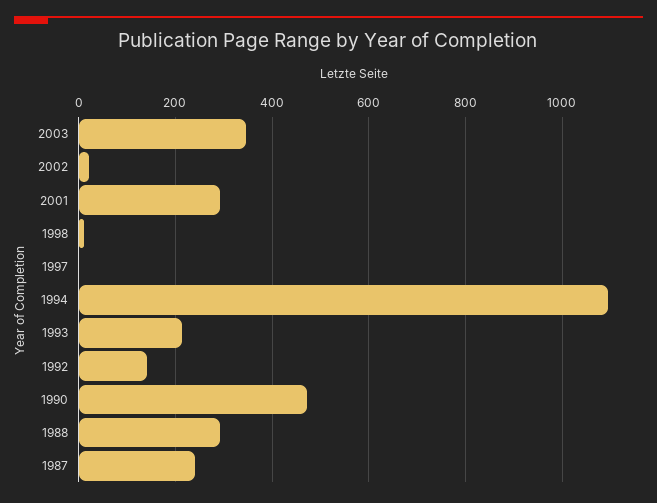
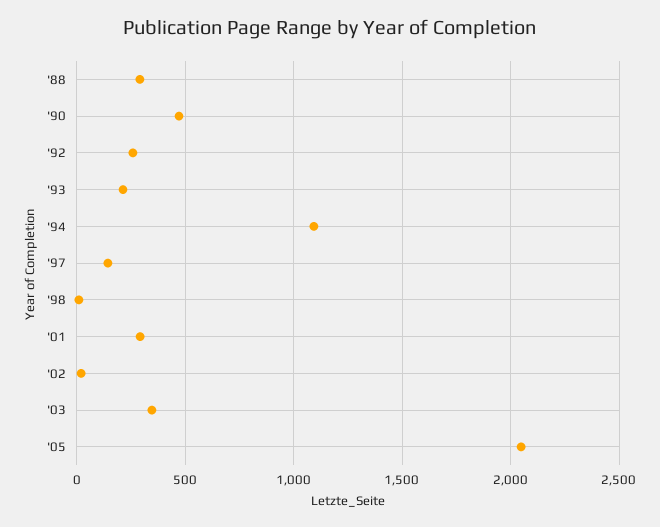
1997: 0 -> 150
1992: 140 -> 250
1987: 240 -> none
'05: none -> 2050

